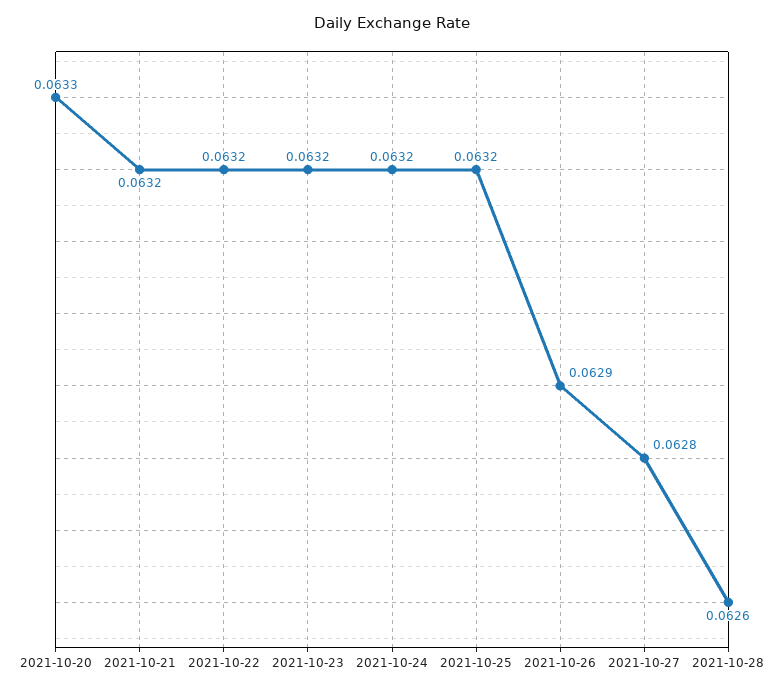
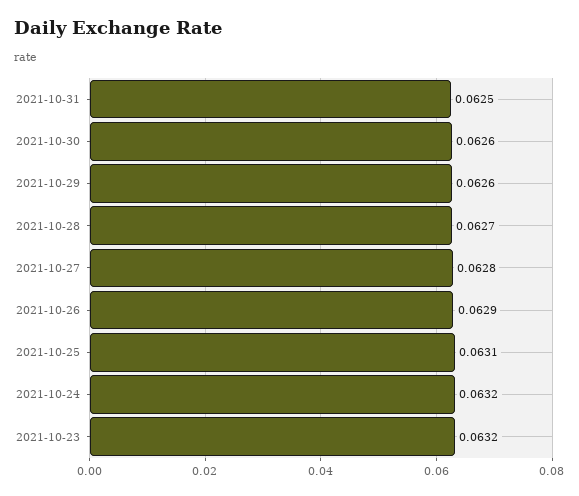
2021-10-20: 0.0633 -> none
2021-10-21: 0.0632 -> none
2021-10-22: 0.0632 -> none
2021-10-25: 0.0632 -> 0.0631
2021-10-28: 0.0626 -> 0.0627
2021-10-31: none -> 0.0625
2021-10-30: none -> 0.0626
2021-10-29: none -> 0.0626

